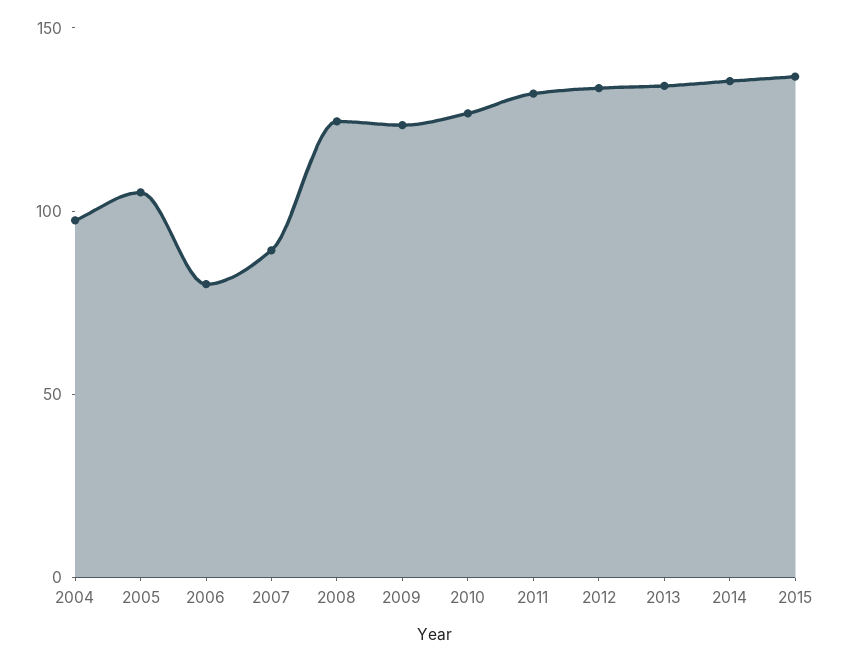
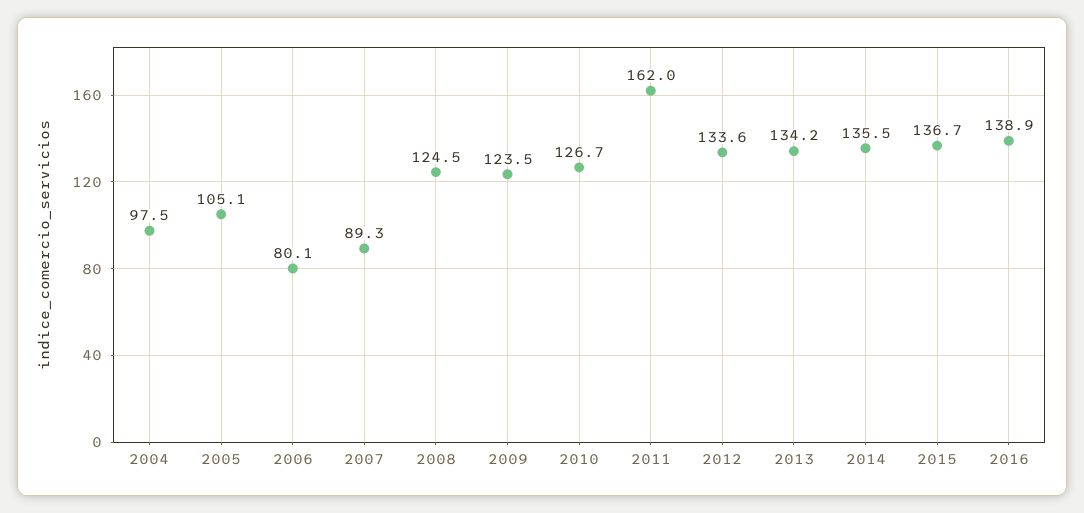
2011: 130 -> 162
2016: none -> 138.9

